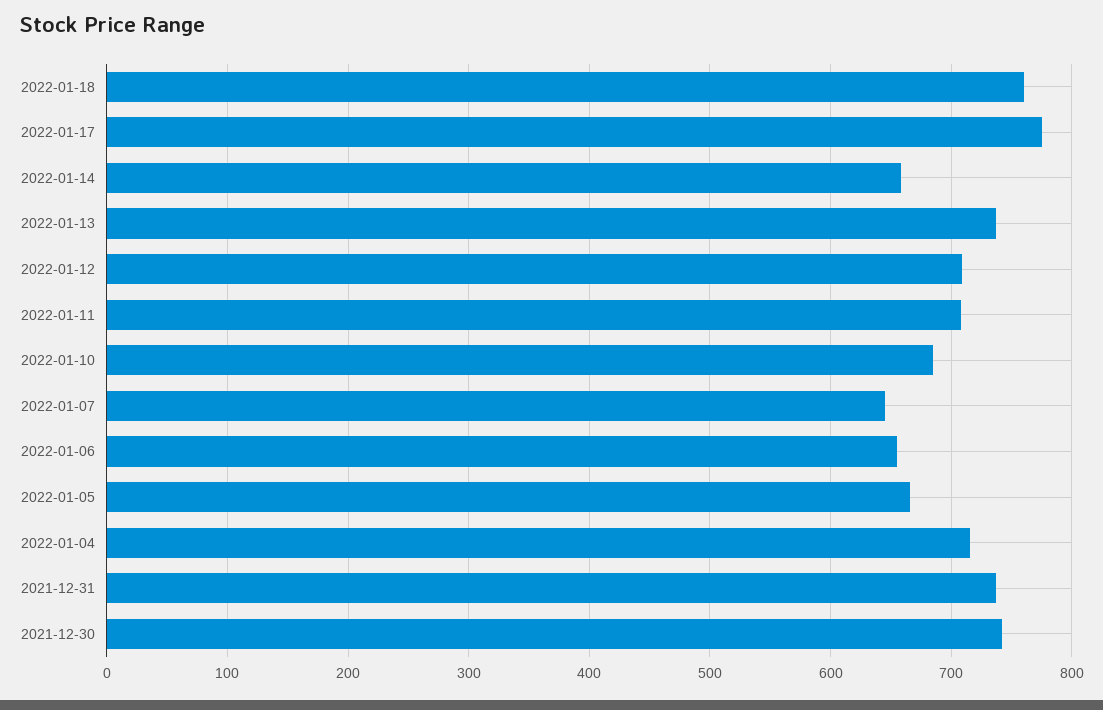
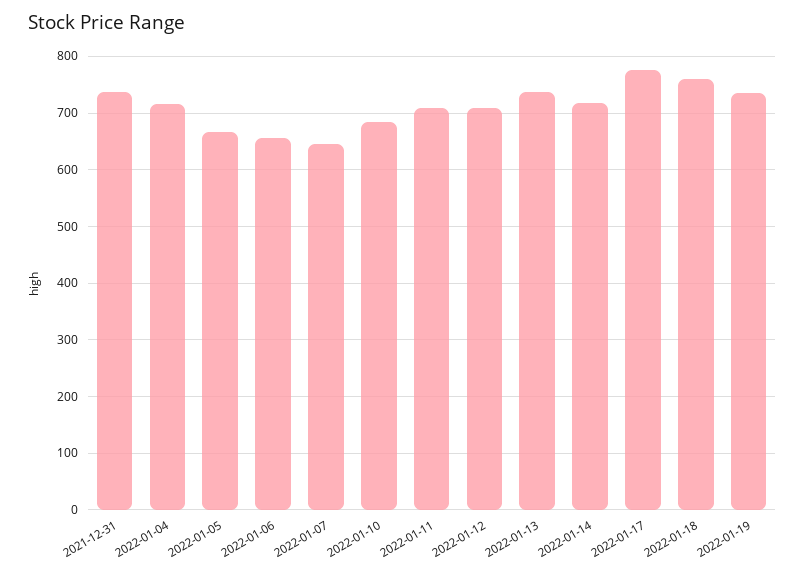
2022-01-14: 660 -> 720
2021-12-30: 740 -> none
2022-01-19: none -> 740

